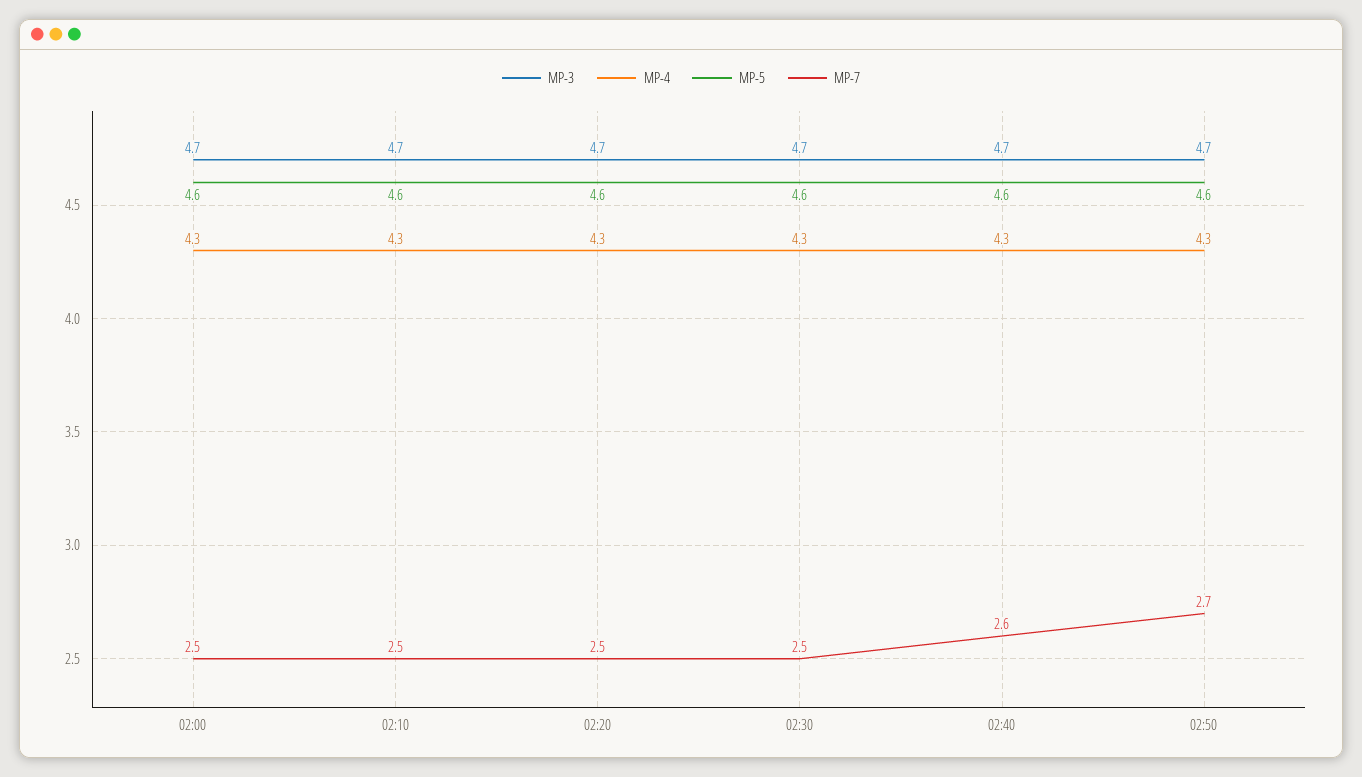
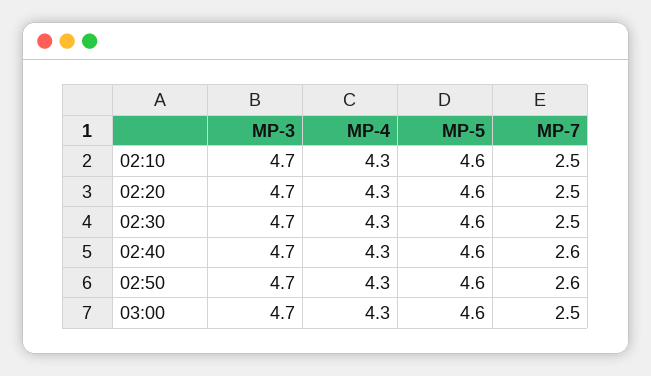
MP-3, 02:00: 4.7 -> none
MP-4, 02:00: 4.3 -> none
MP-5, 02:00: 4.6 -> none
MP-7, 02:00: 2.5 -> none
MP-7, 02:50: 2.7 -> 2.6
MP-3, 03:00: none -> 4.7
MP-4, 03:00: none -> 4.3
MP-5, 03:00: none -> 4.6
MP-7, 03:00: none -> 2.5

